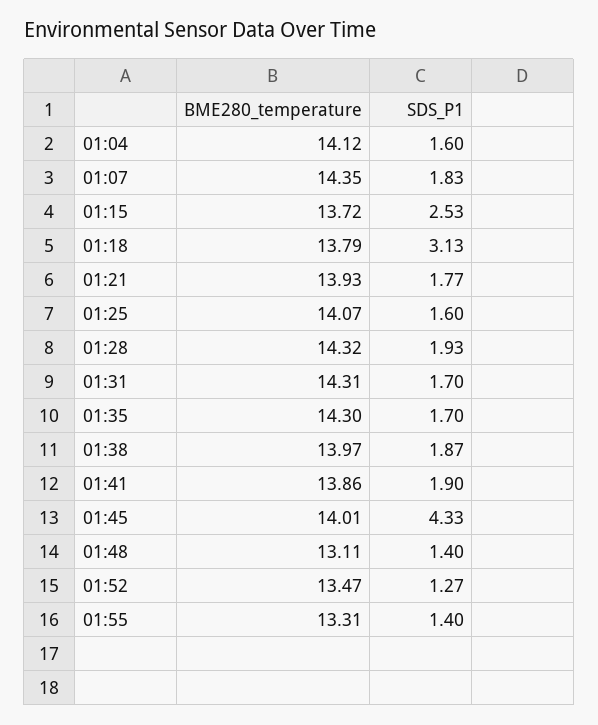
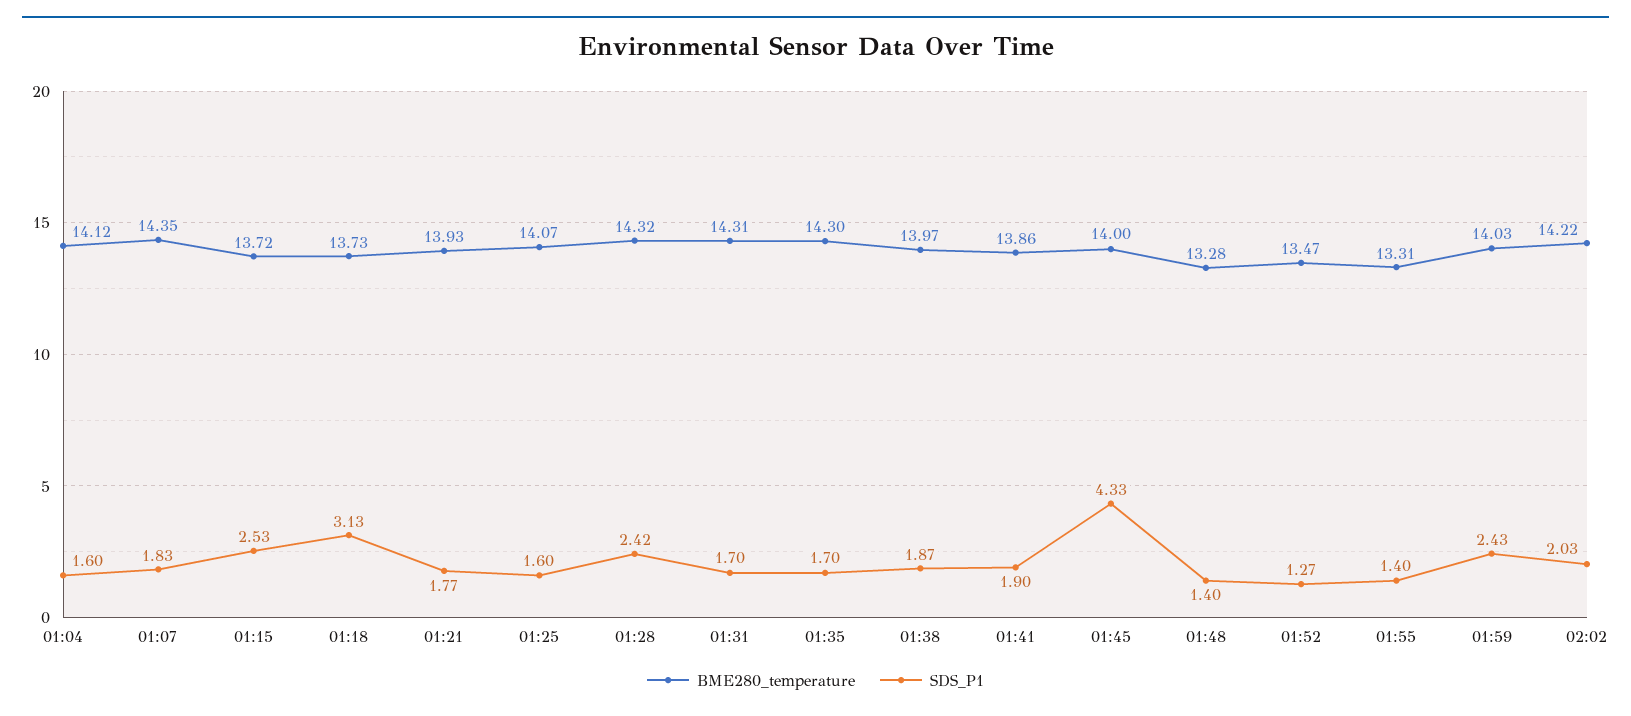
BME280_temperature, 01:18: 13.79 -> 13.73
SDS_P1, 01:28: 1.93 -> 2.42
BME280_temperature, 01:45: 14.01 -> 14
BME280_temperature, 01:48: 13.11 -> 13.28
BME280_temperature, 01:59: none -> 14.03
SDS_P1, 01:59: none -> 2.43
BME280_temperature, 02:02: none -> 14.22
SDS_P1, 02:02: none -> 2.03

